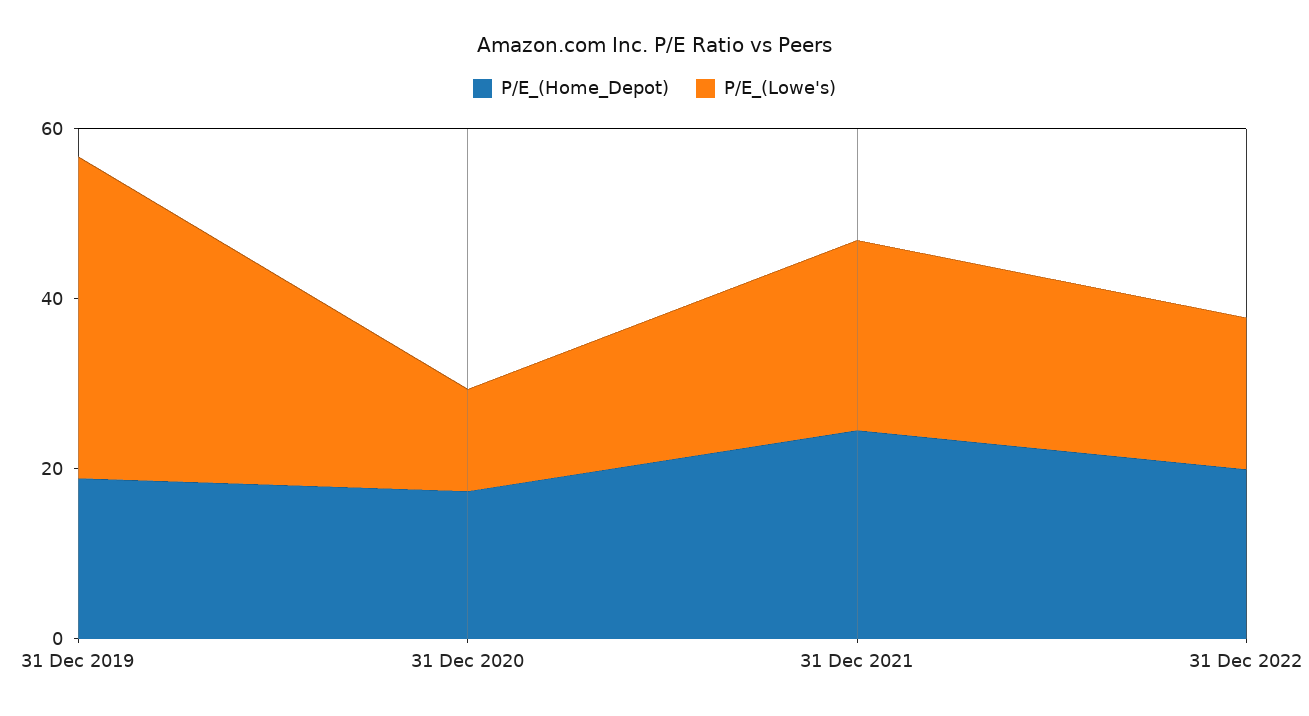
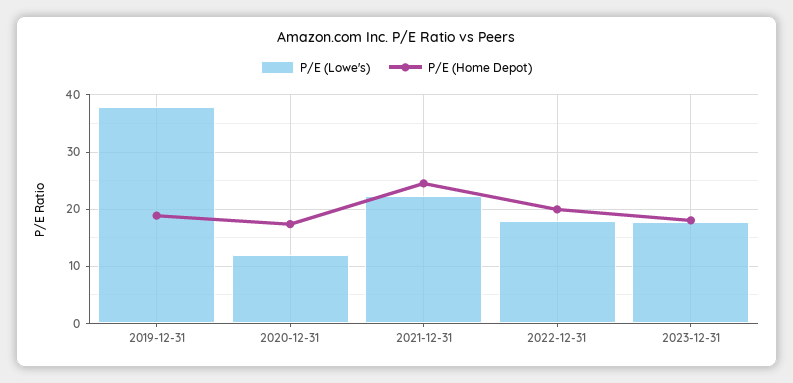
P/E_(Lowe's), 2023-12-31: none -> 18
P/E_(Home_Depot), 2023-12-31: none -> 18

